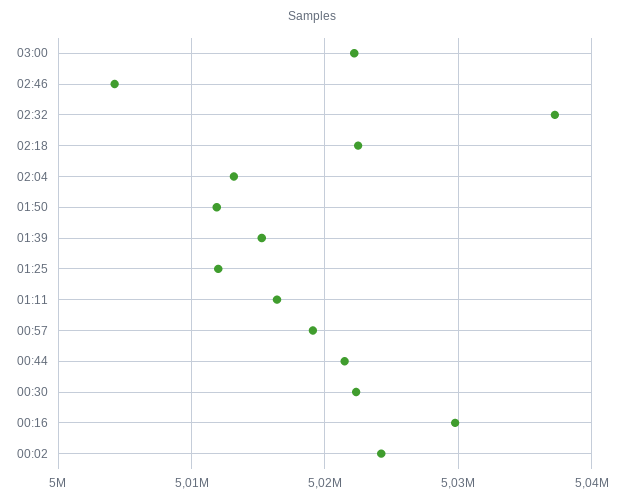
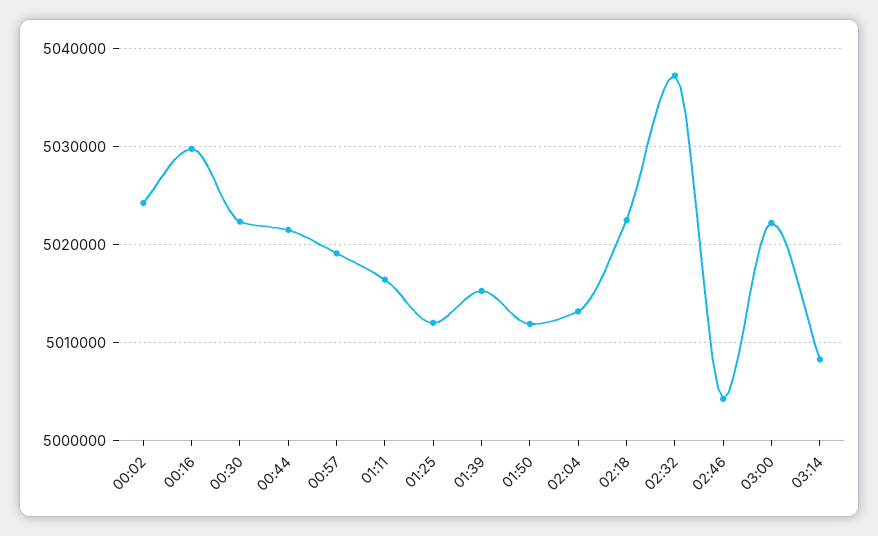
03:14: none -> 5008000

